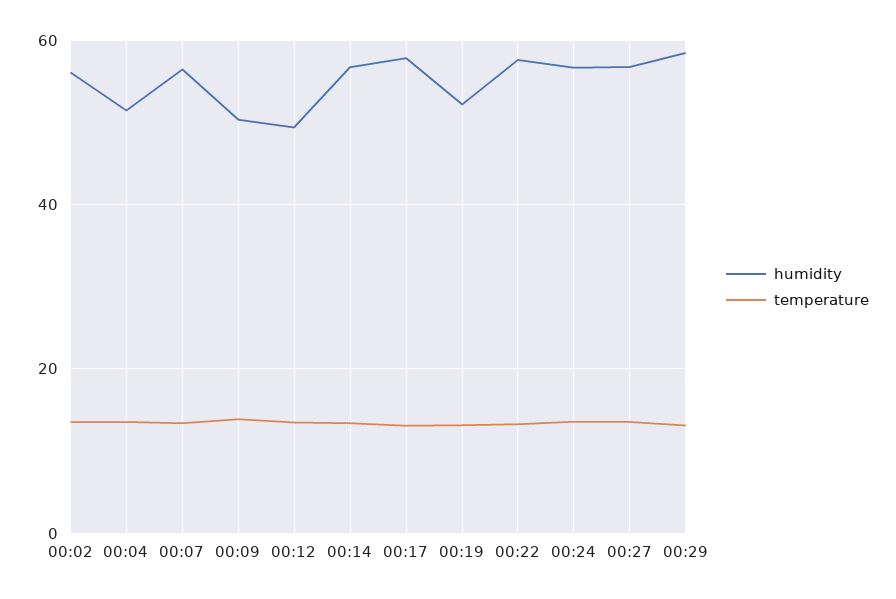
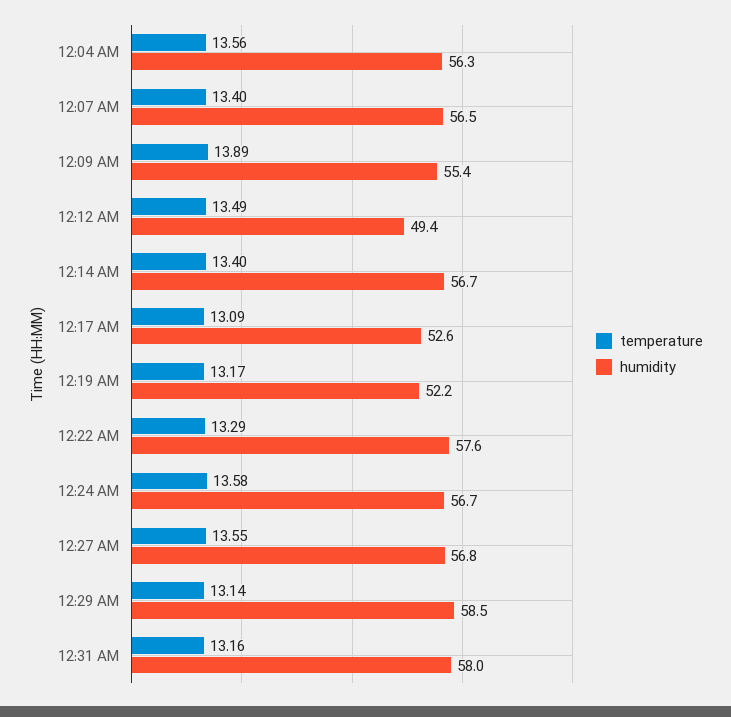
humidity, 00:02: 56 -> none
temperature, 00:02: 14 -> none
humidity, 00:04: 52 -> 56.3
humidity, 00:09: 50 -> 55.4
humidity, 00:17: 58 -> 52.6
temperature, 12:31 AM: none -> 13.16
humidity, 12:31 AM: none -> 58

